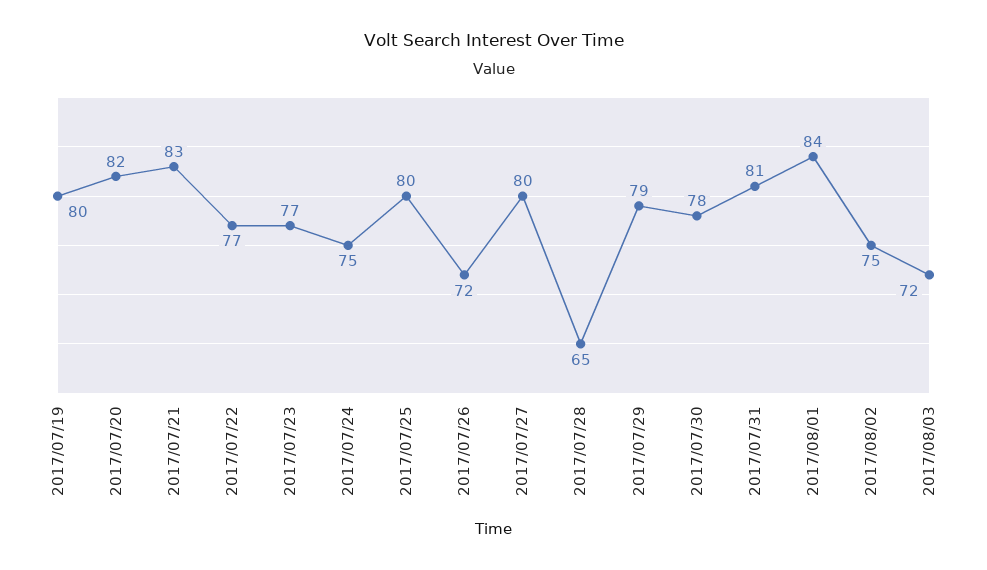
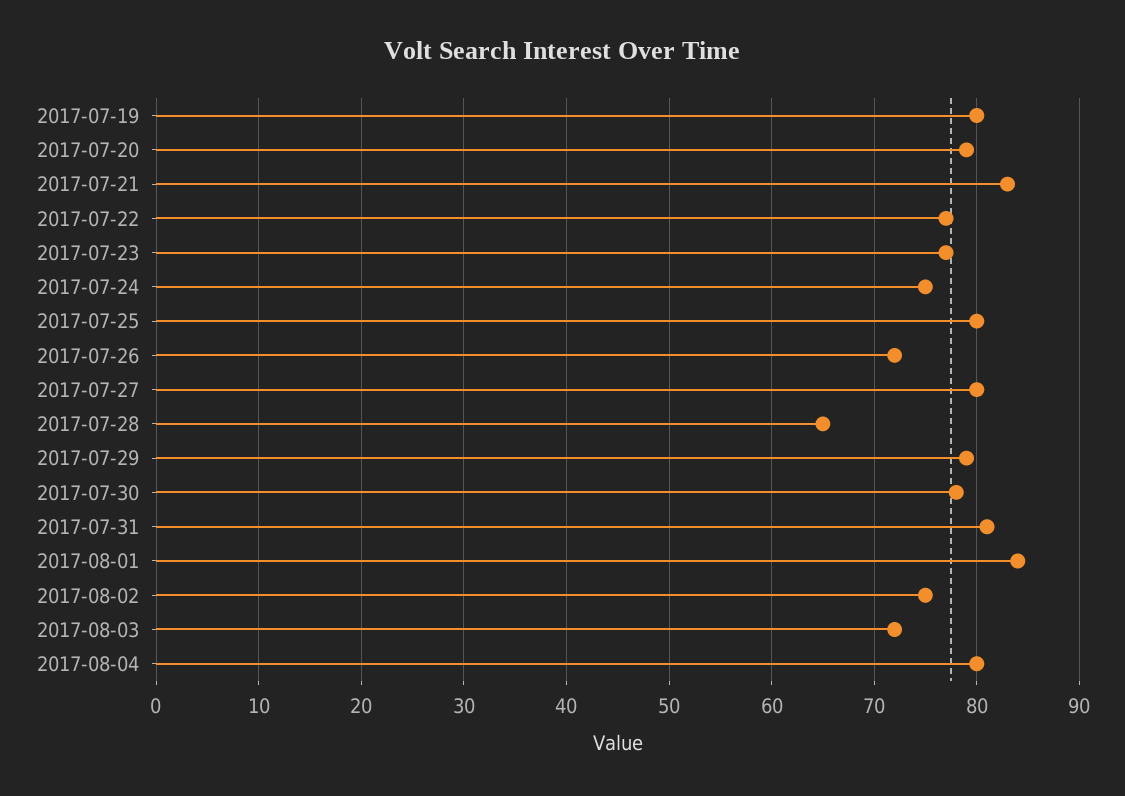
2017/07/20: 82 -> 79
2017-08-04: none -> 80

